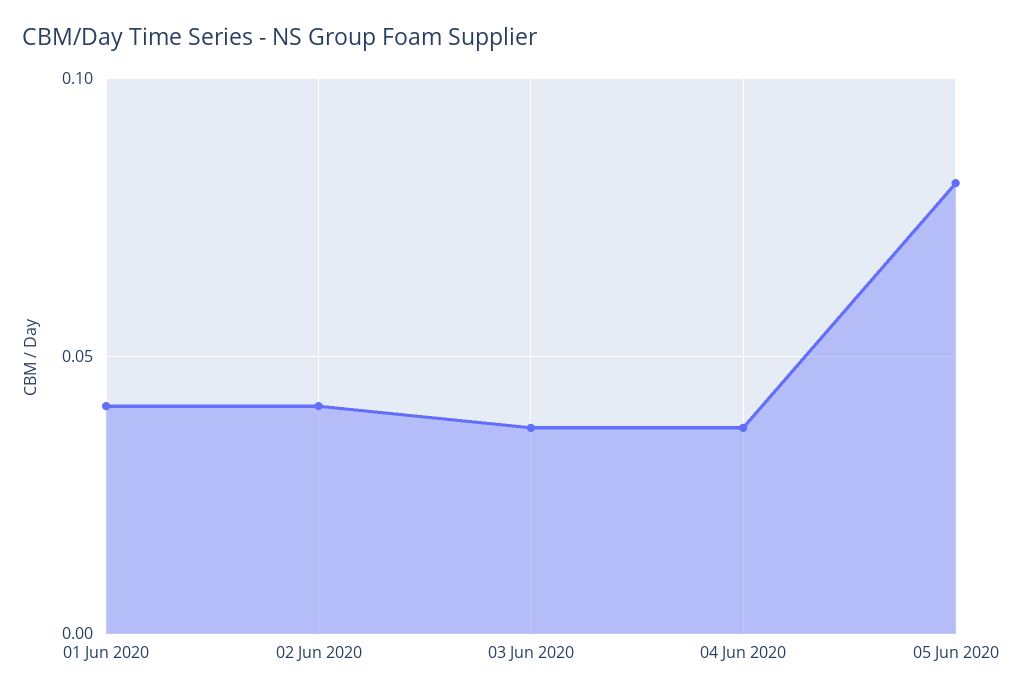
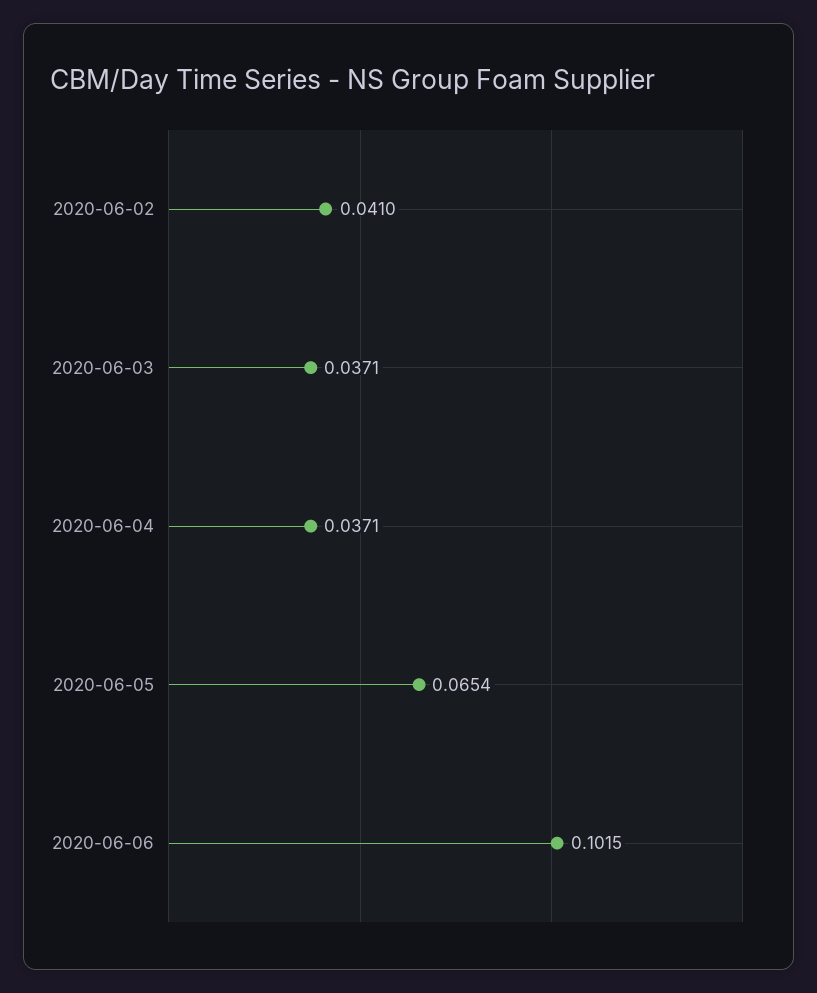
01 Jun 2020: 0.04 -> none
05 Jun 2020: 0.08 -> 0.0654
2020-06-06: none -> 0.1015

